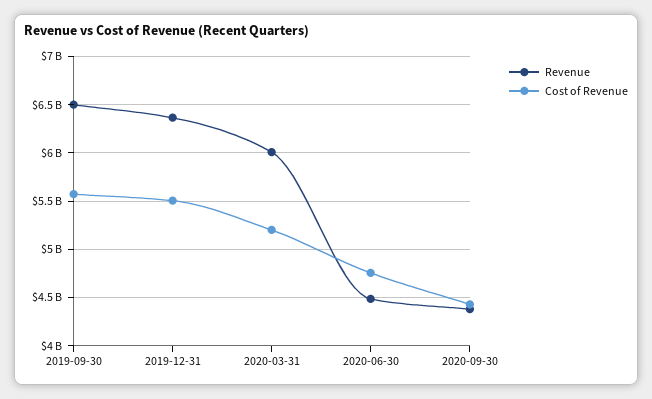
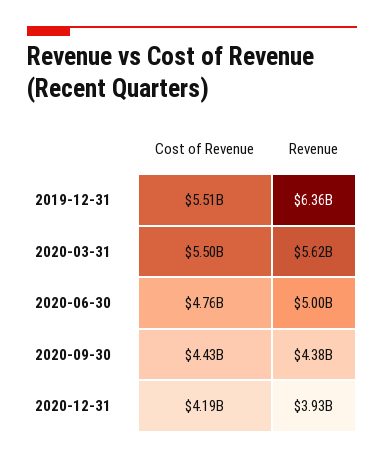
Revenue, 2019-09-30: 6500000000 -> none
Cost of Revenue, 2019-09-30: 5600000000 -> none
Revenue, 2020-03-31: 6000000000 -> 5620000000
Cost of Revenue, 2020-03-31: 5200000000 -> 5500000000
Revenue, 2020-06-30: 4500000000 -> 5000000000
Cost of Revenue, 2020-12-31: none -> 4190000000
Revenue, 2020-12-31: none -> 3930000000

